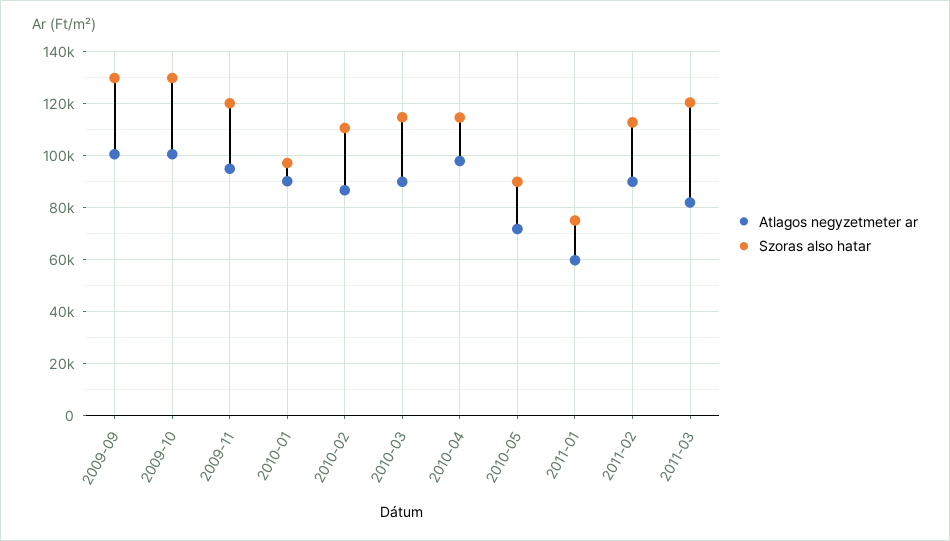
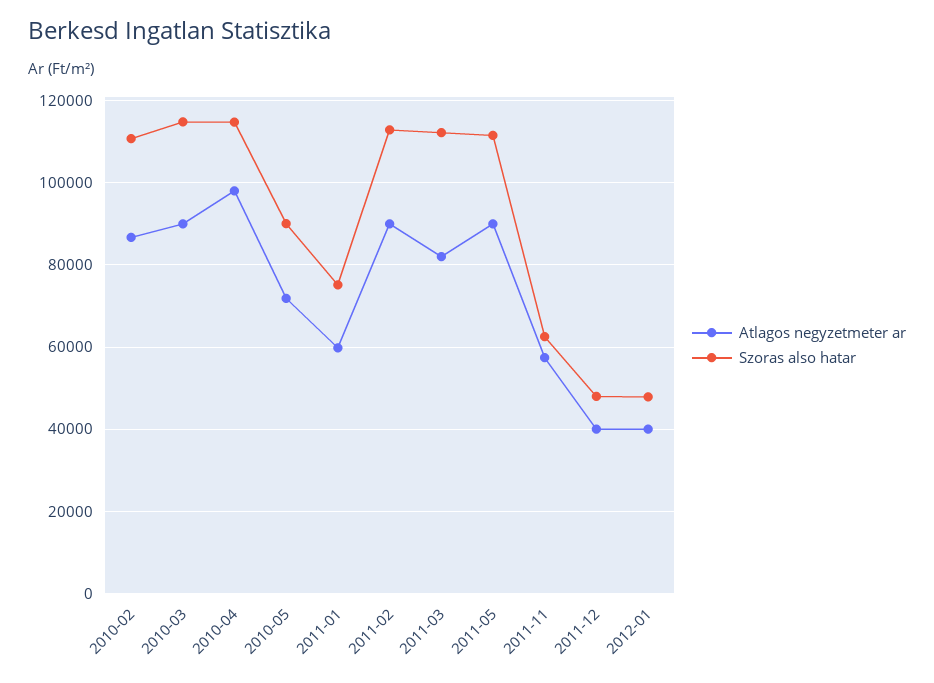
Atlagos negyzetmeter ar, 2009-09: 100000 -> none
Szoras also hatar, 2009-09: 130000 -> none
Atlagos negyzetmeter ar, 2009-10: 100000 -> none
Szoras also hatar, 2009-10: 130000 -> none
Atlagos negyzetmeter ar, 2009-11: 95000 -> none
Szoras also hatar, 2009-11: 120000 -> none
Atlagos negyzetmeter ar, 2010-01: 90000 -> none
Szoras also hatar, 2010-01: 97500 -> none
Szoras also hatar, 2011-03: 120000 -> 112000
Atlagos negyzetmeter ar, 2011-05: none -> 90000
Szoras also hatar, 2011-05: none -> 112000
Atlagos negyzetmeter ar, 2011-11: none -> 58000
Szoras also hatar, 2011-11: none -> 62000
Atlagos negyzetmeter ar, 2011-12: none -> 40000
Szoras also hatar, 2011-12: none -> 48000
Atlagos negyzetmeter ar, 2012-01: none -> 40000
Szoras also hatar, 2012-01: none -> 48000

